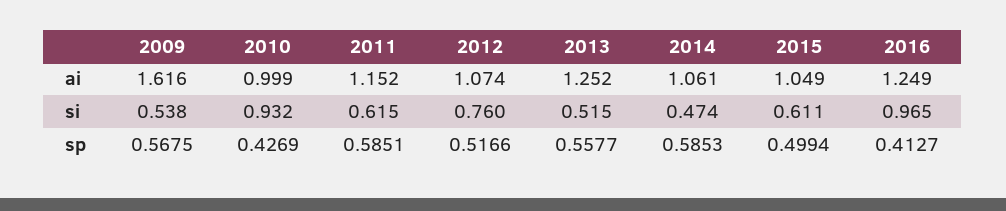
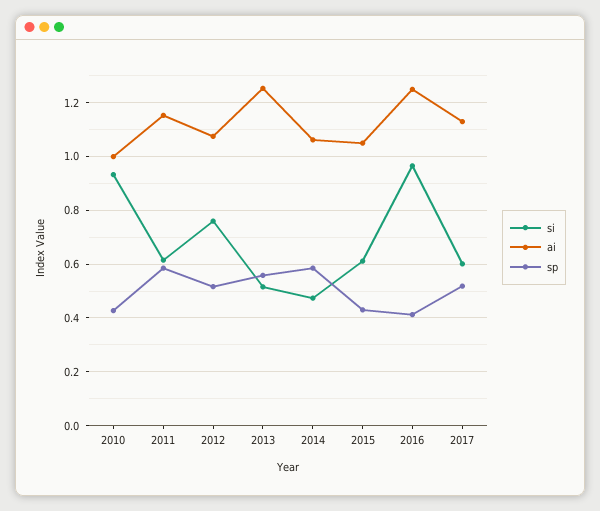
ai, 2009: 1.616 -> none
si, 2009: 0.538 -> none
sp, 2009: 0.5675 -> none
sp, 2015: 0.4994 -> 0.425
si, 2017: none -> 0.6
ai, 2017: none -> 1.125
sp, 2017: none -> 0.525

